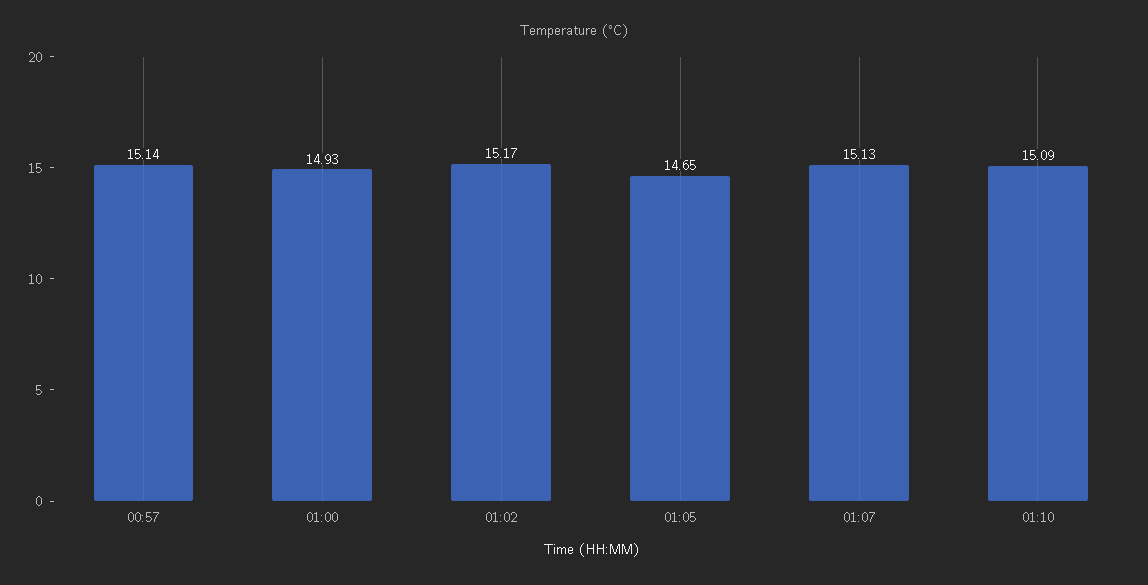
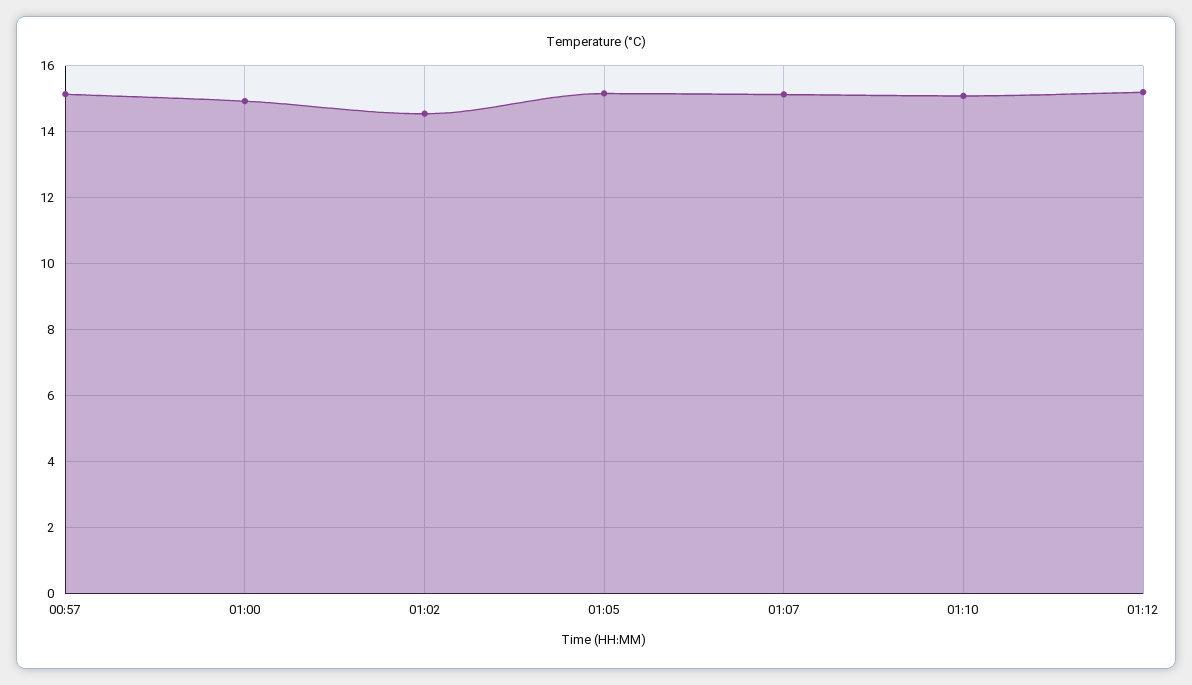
01:02: 15.17 -> 14.6
01:05: 14.65 -> 15.2
01:12: none -> 15.2

